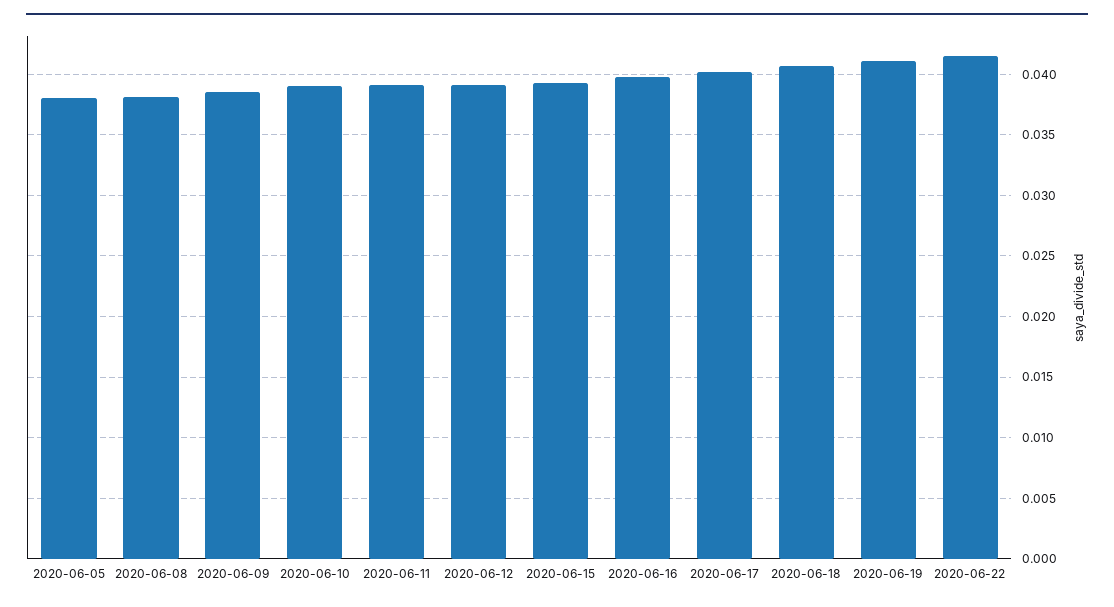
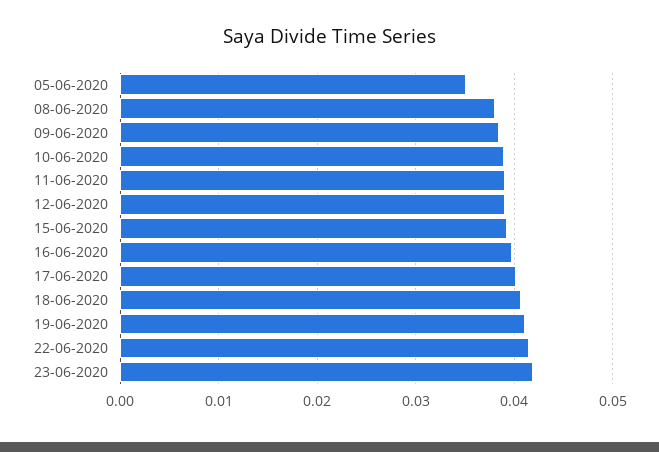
2020-06-05: 0.038 -> 0.035
23-06-2020: none -> 0.042

